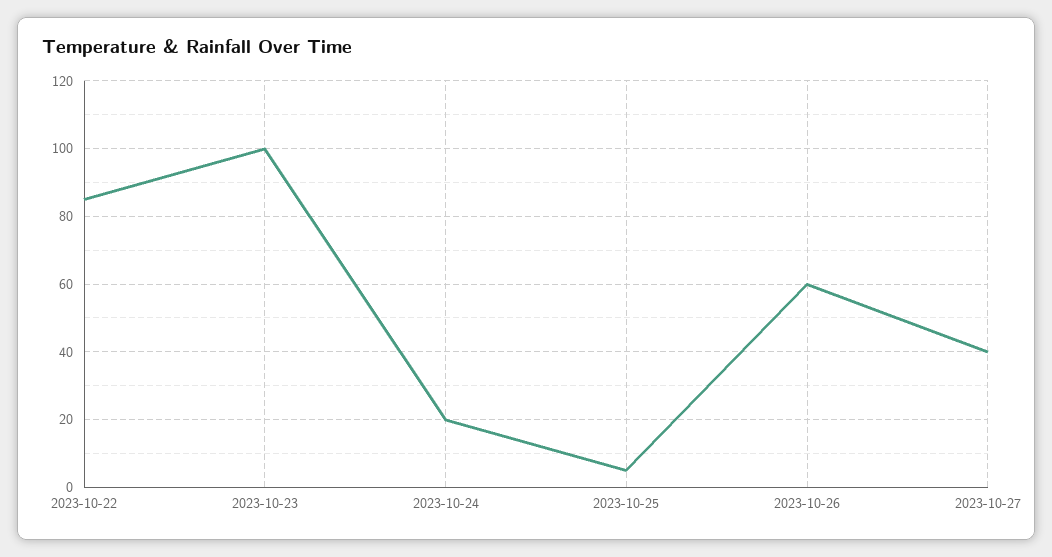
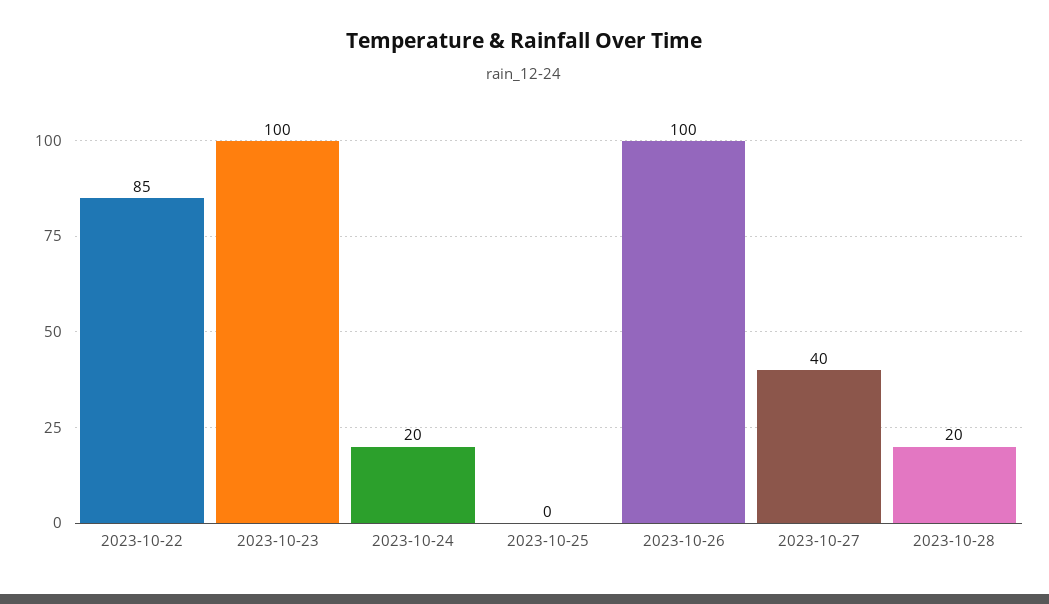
2023-10-25: 5 -> 0
2023-10-26: 60 -> 100
2023-10-28: none -> 20

